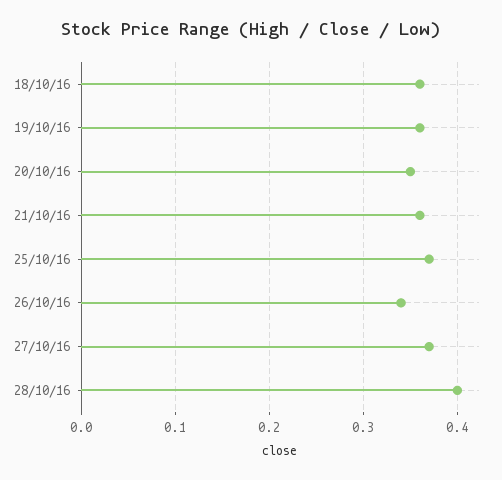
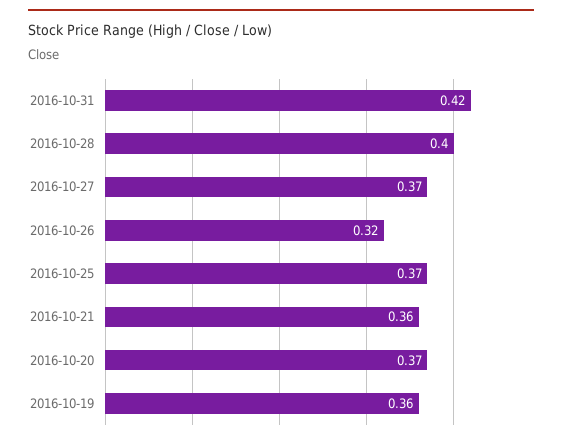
18/10/16: 0.36 -> none
20/10/16: 0.35 -> 0.37
26/10/16: 0.34 -> 0.32
2016-10-31: none -> 0.42

